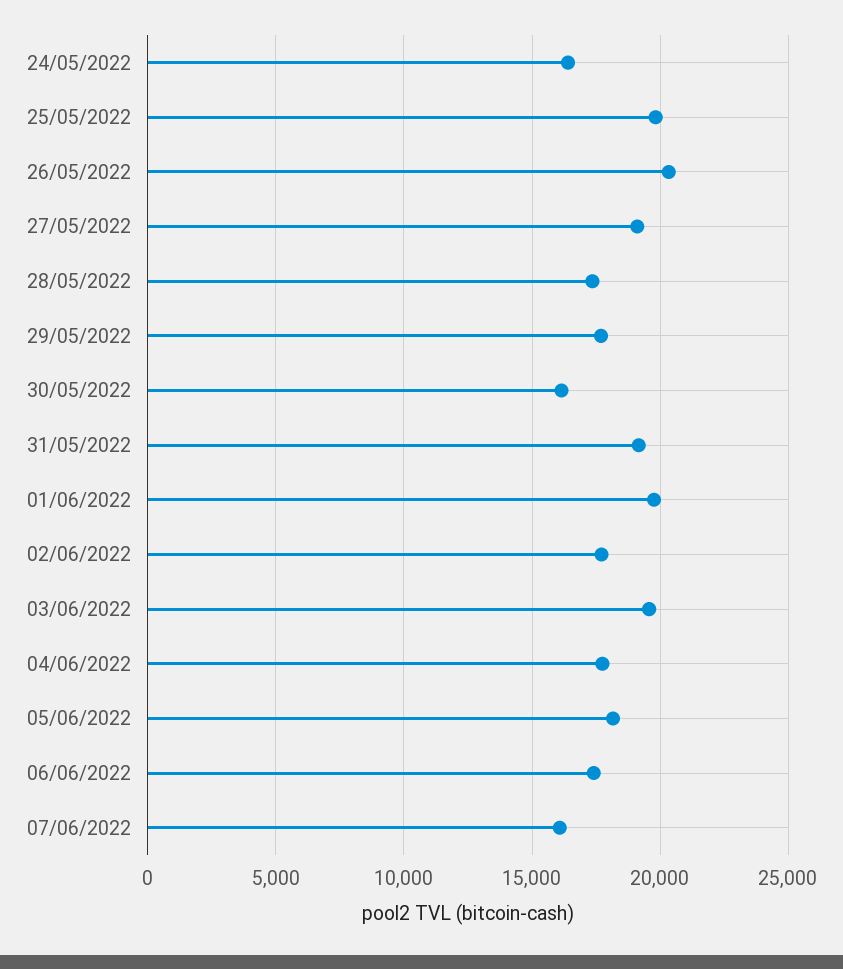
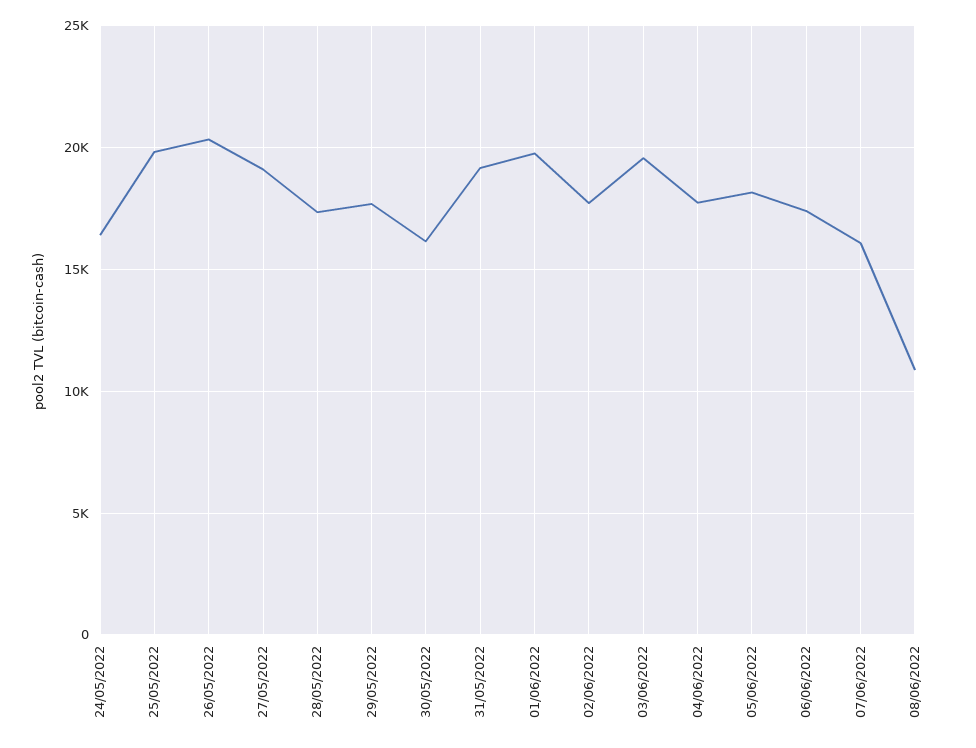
08/06/2022: none -> 11000

